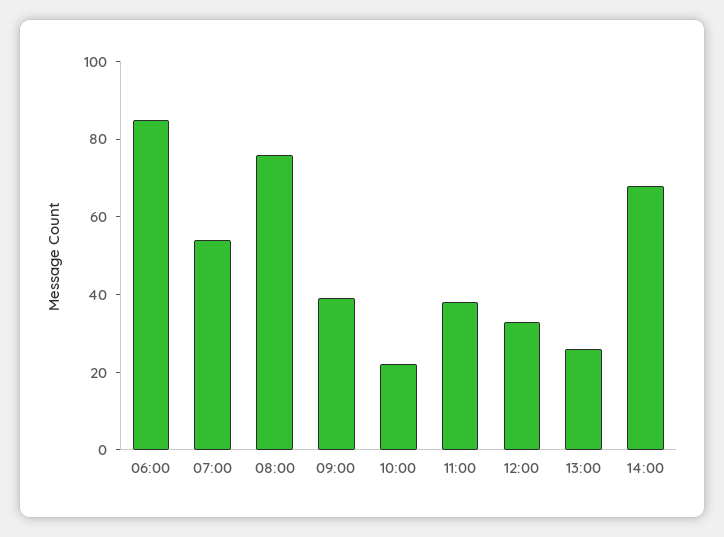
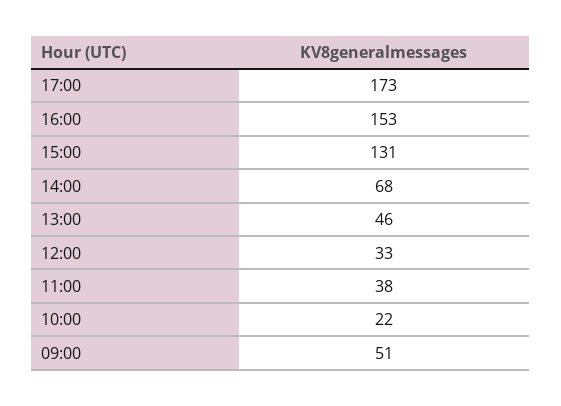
06:00: 85 -> none
07:00: 55 -> none
08:00: 75 -> none
09:00: 40 -> 51
13:00: 25 -> 46
17:00: none -> 173
16:00: none -> 153
15:00: none -> 131

